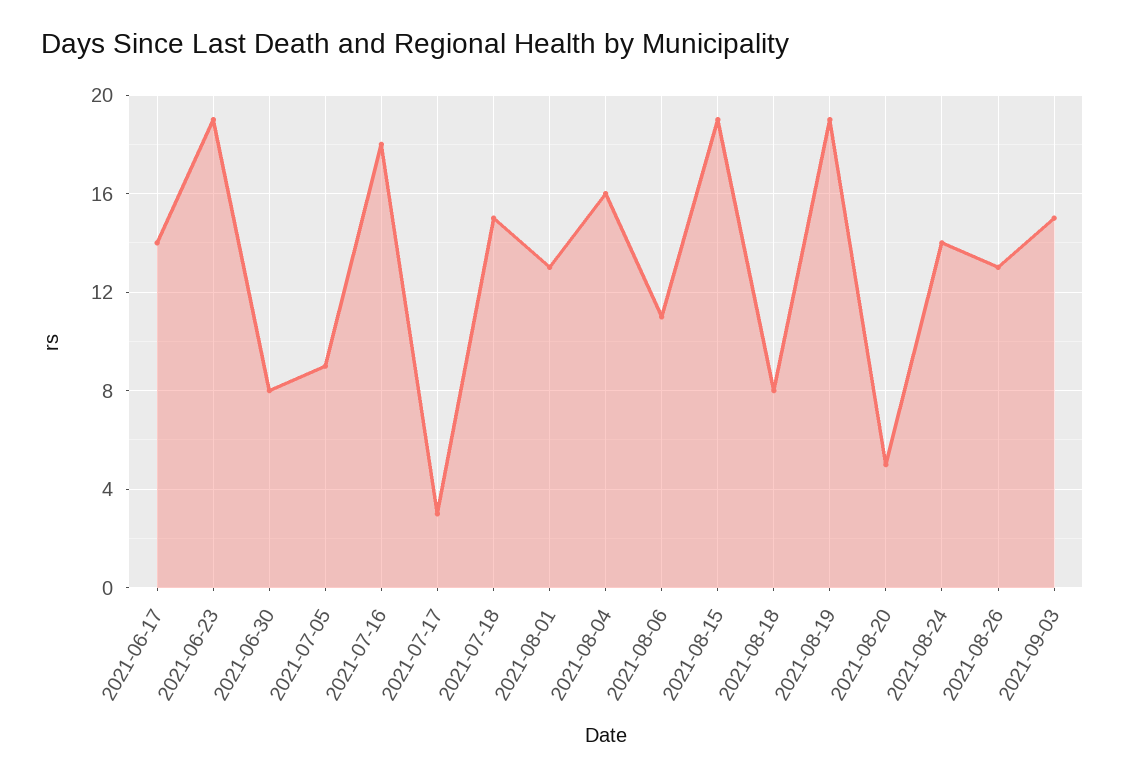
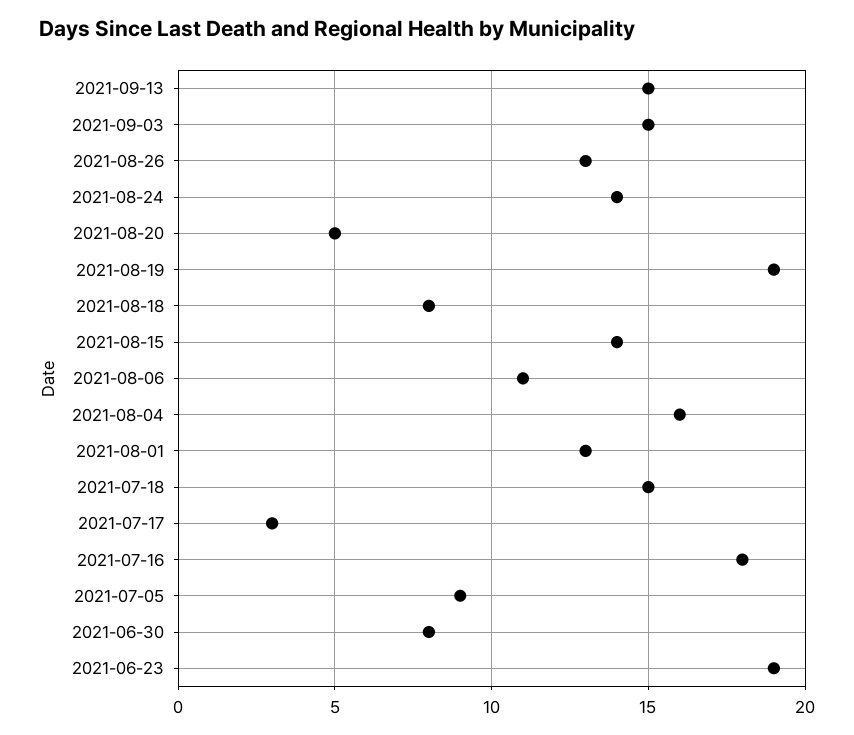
2021-06-17: 14 -> none
2021-08-15: 19 -> 14
2021-09-13: none -> 15

